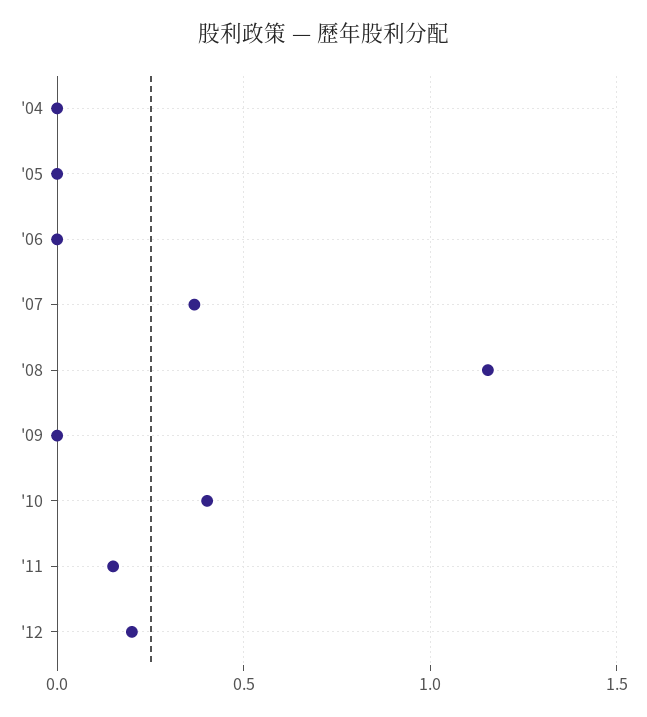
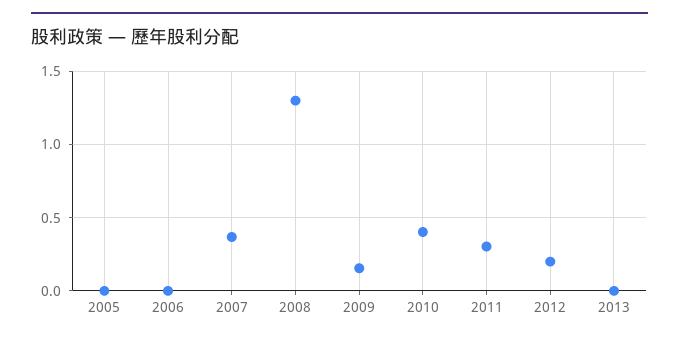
'04: 0 -> none
'08: 1.15 -> 1.3
'09: 0 -> 0.15
'11: 0.15 -> 0.3
2013: none -> 0

